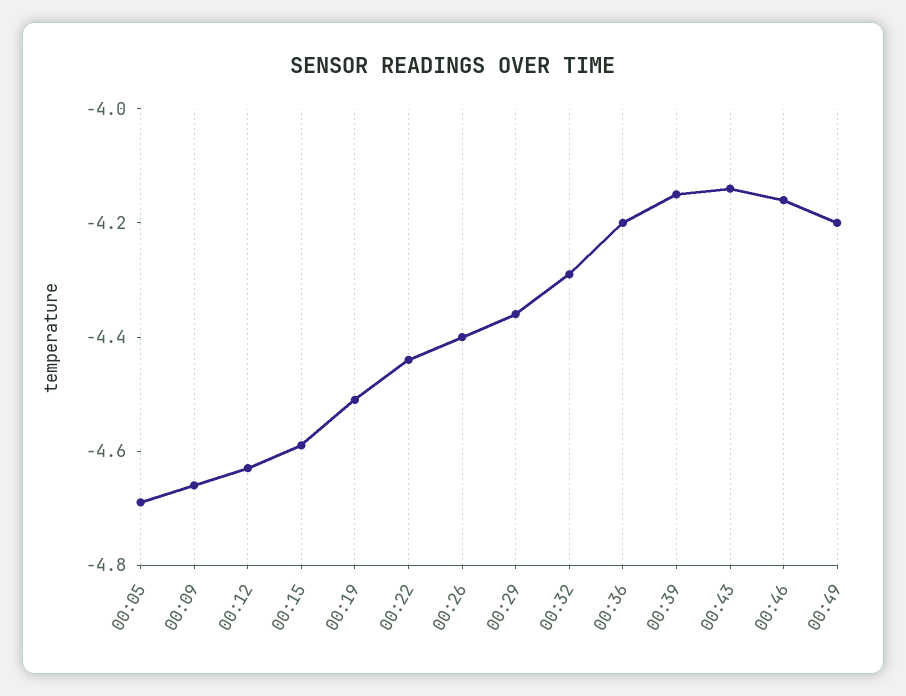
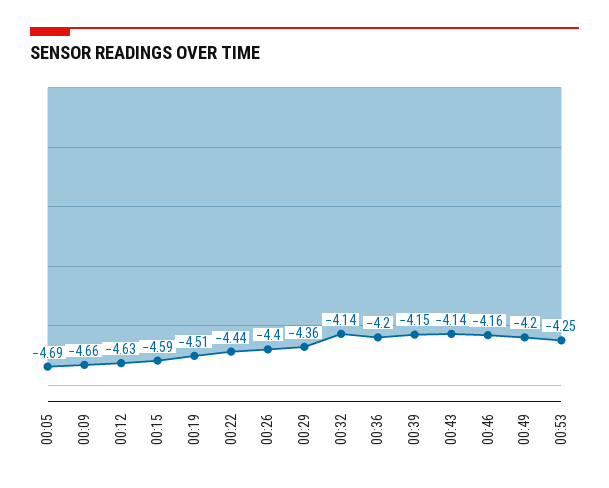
00:32: -4.3 -> -4.14
00:53: none -> -4.25

